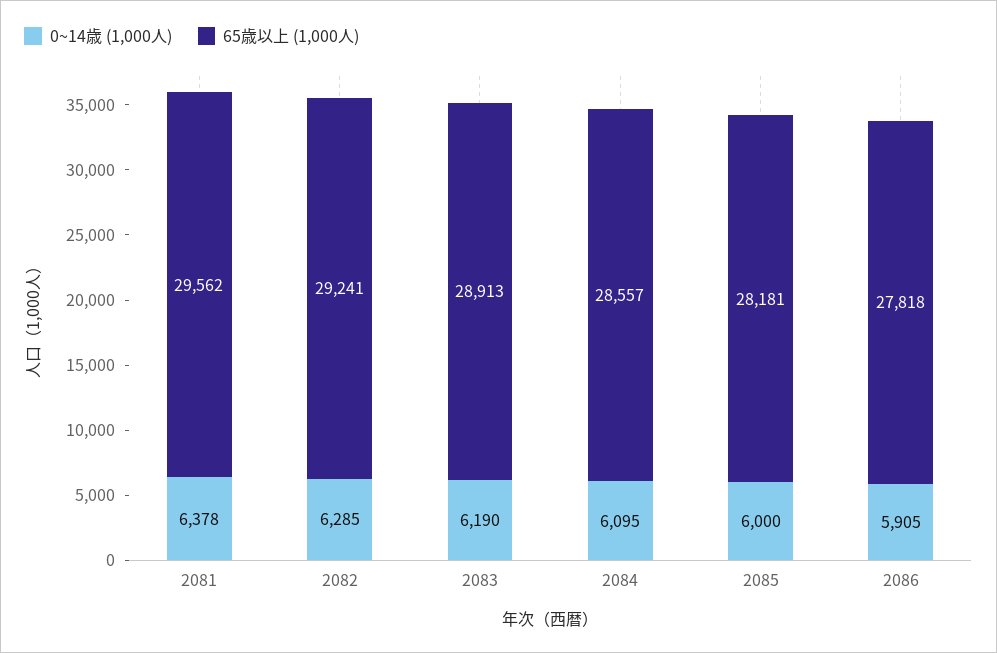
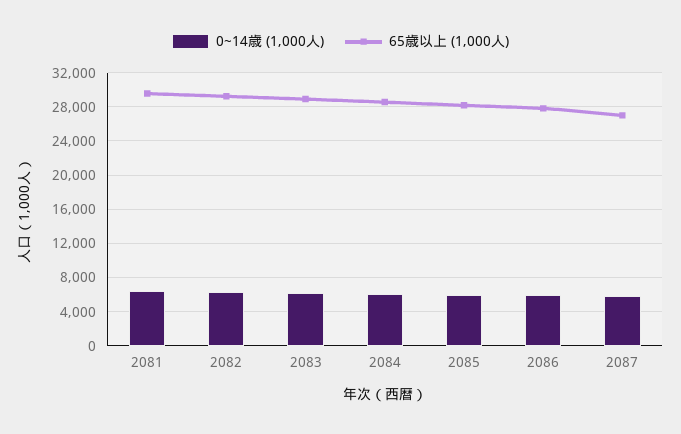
0~14歳 (1,000人), 2087: none -> 6000
65歳以上 (1,000人), 2087: none -> 27000

